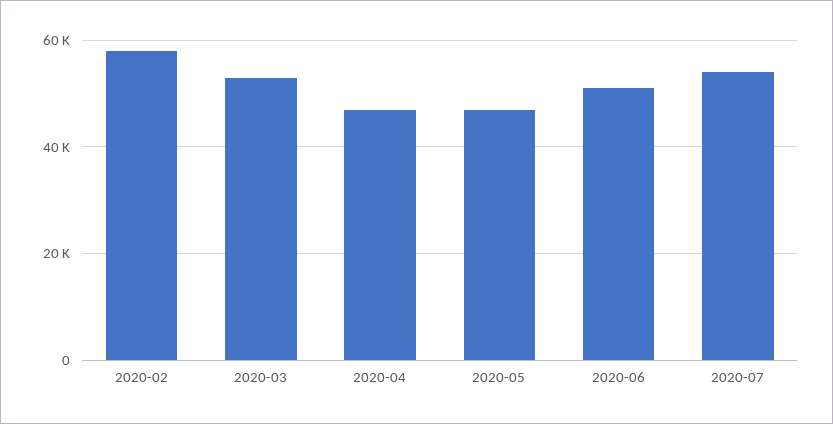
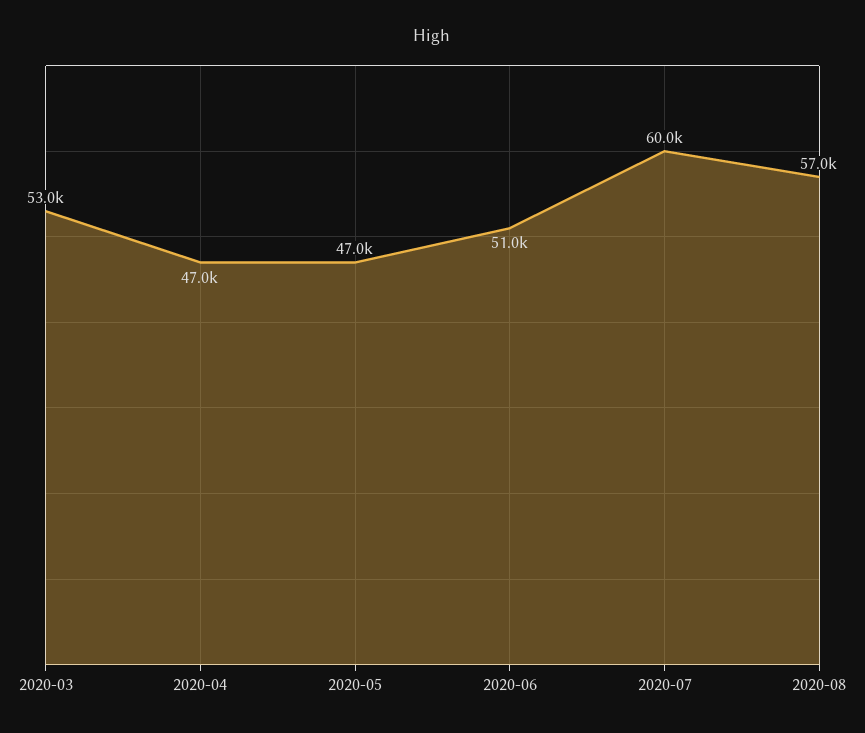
2020-02: 58000 -> none
2020-07: 54000 -> 60000
2020-08: none -> 57000

